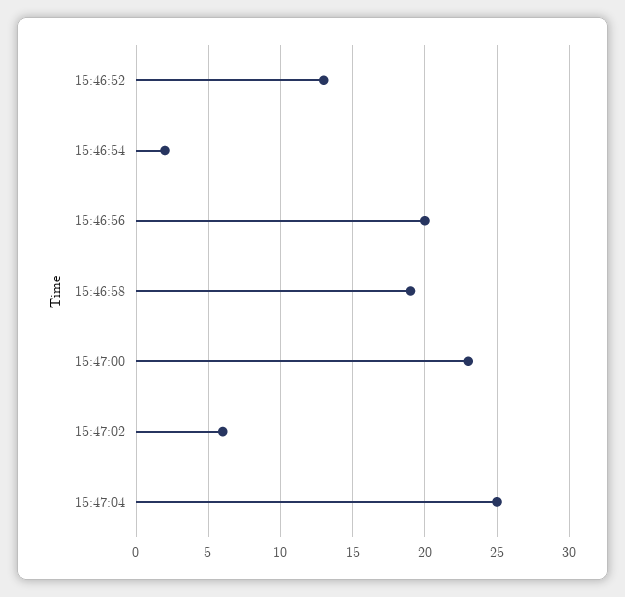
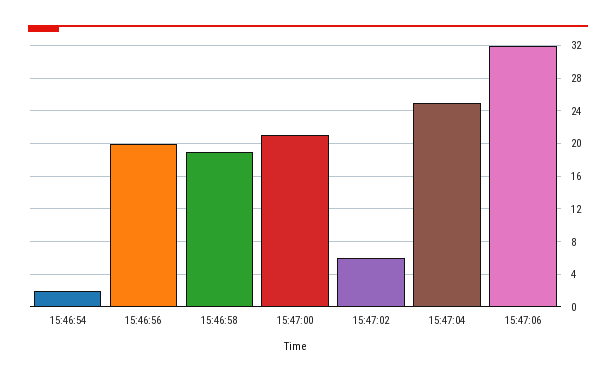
15:46:52: 13 -> none
15:47:00: 23 -> 21
15:47:06: none -> 32

